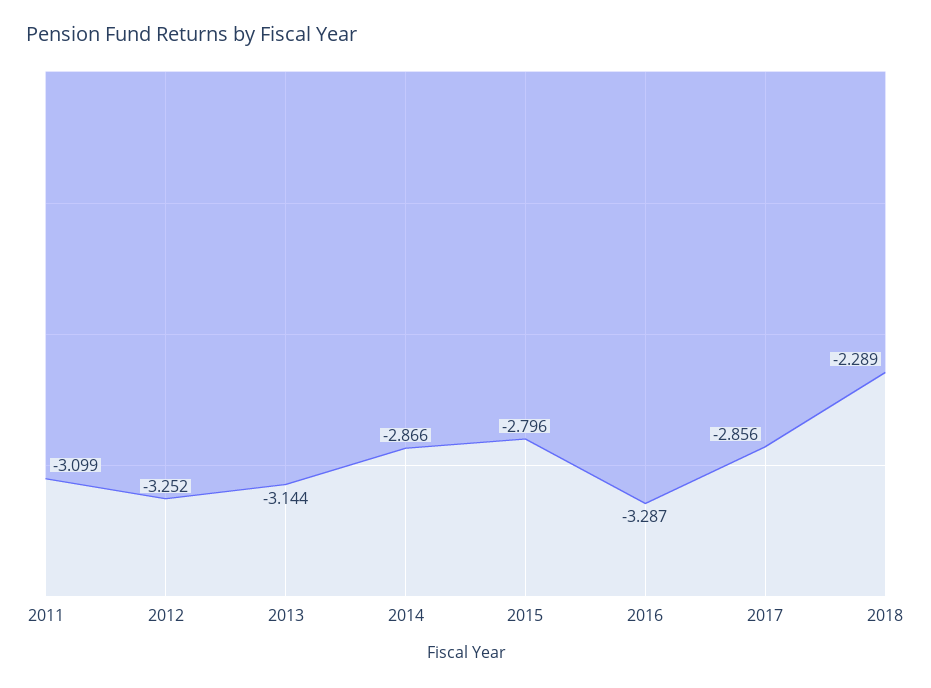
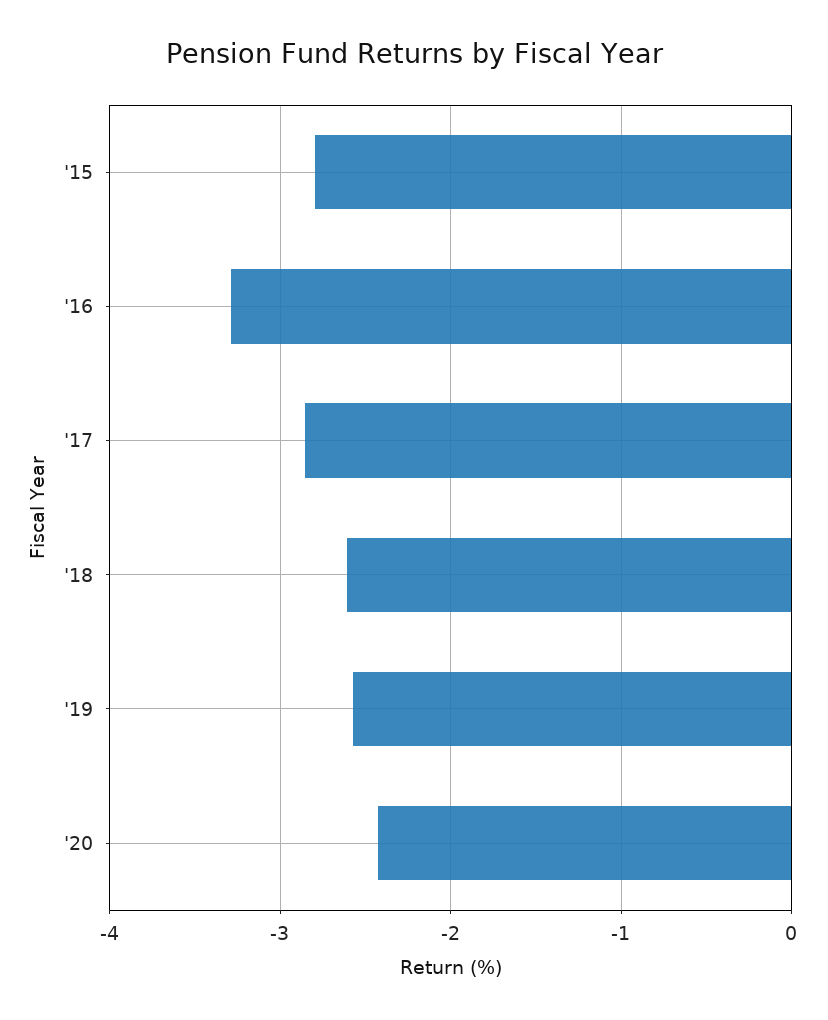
2011: -3.099 -> none
2012: -3.252 -> none
2013: -3.144 -> none
2014: -2.866 -> none
2018: -2.289 -> -2.6
'19: none -> -2.6
'20: none -> -2.4

